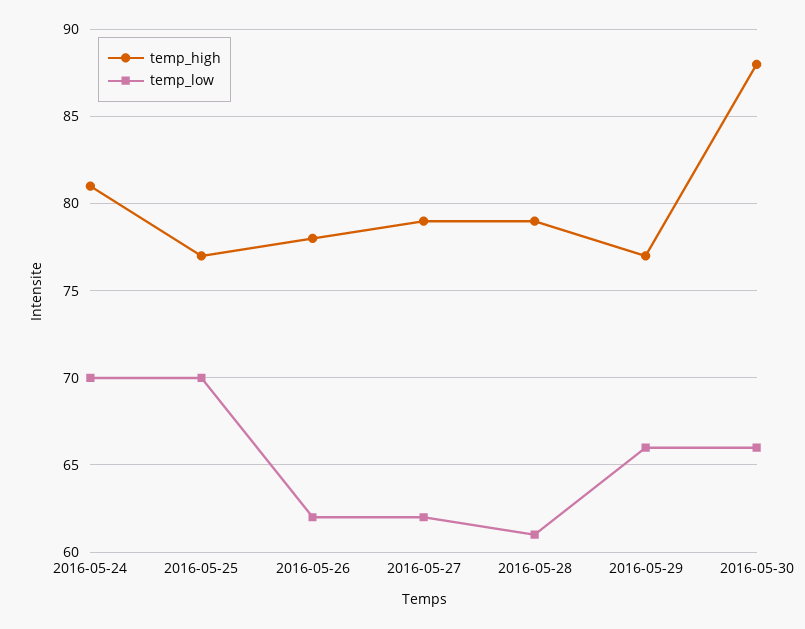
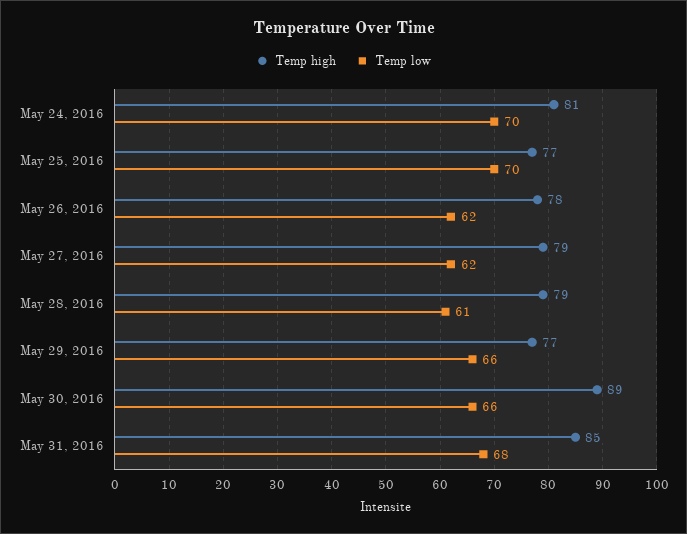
temp_high, 2016-05-30: 88 -> 89
temp_high, May 31, 2016: none -> 85
temp_low, May 31, 2016: none -> 68

